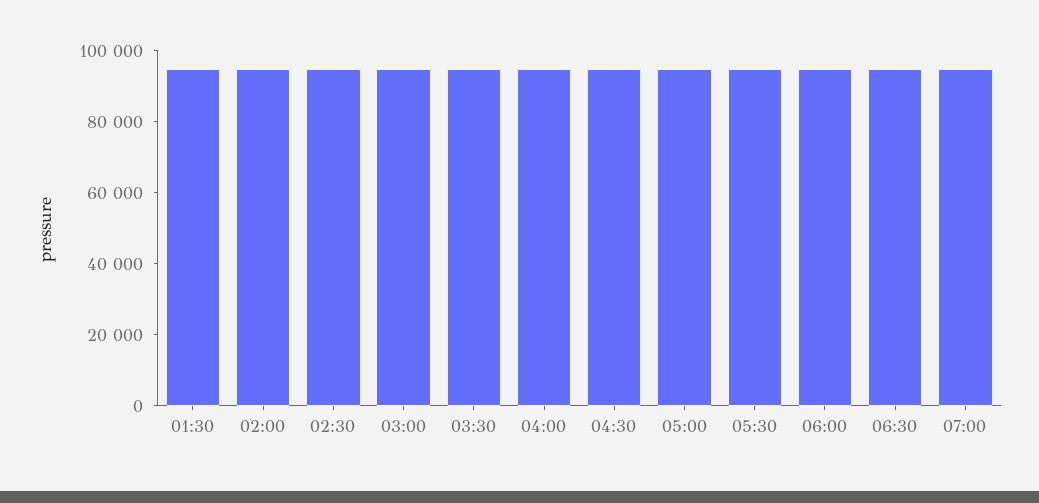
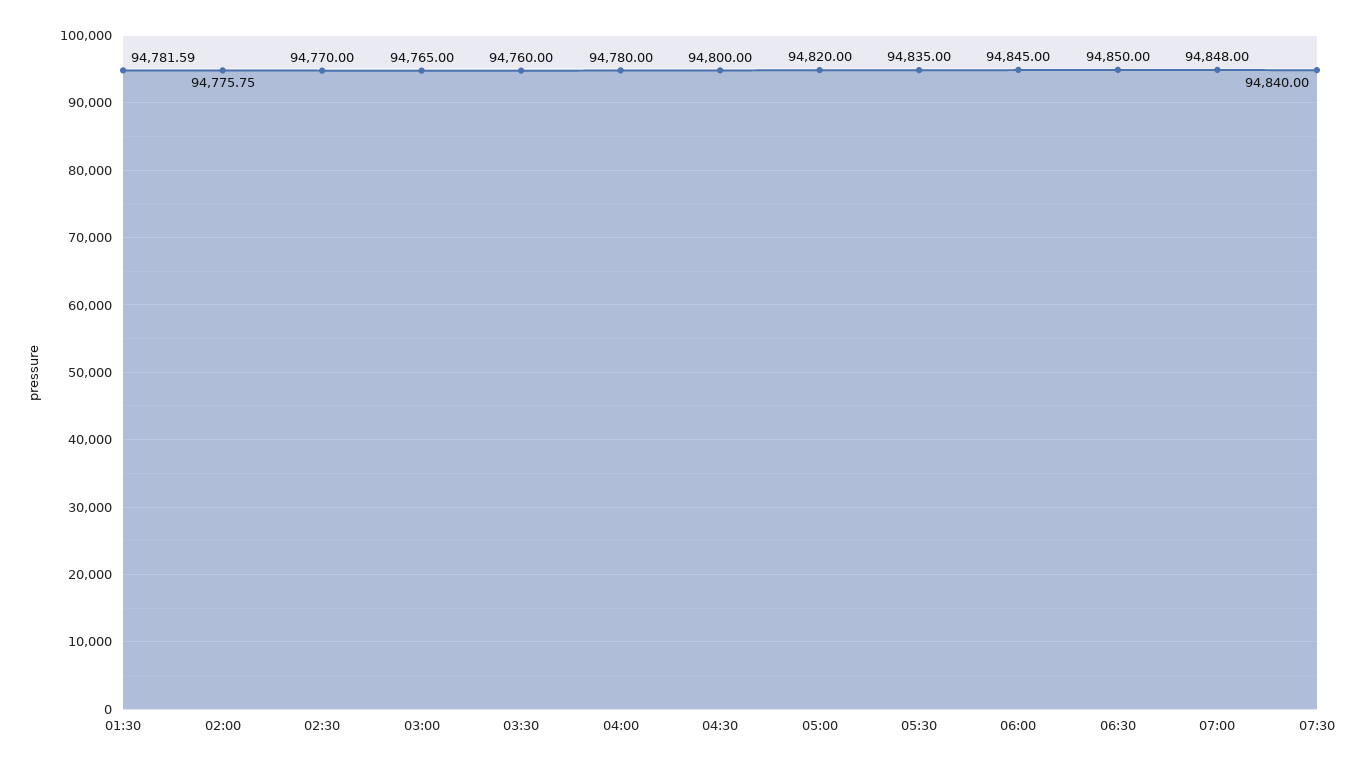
07:30: none -> 94840

